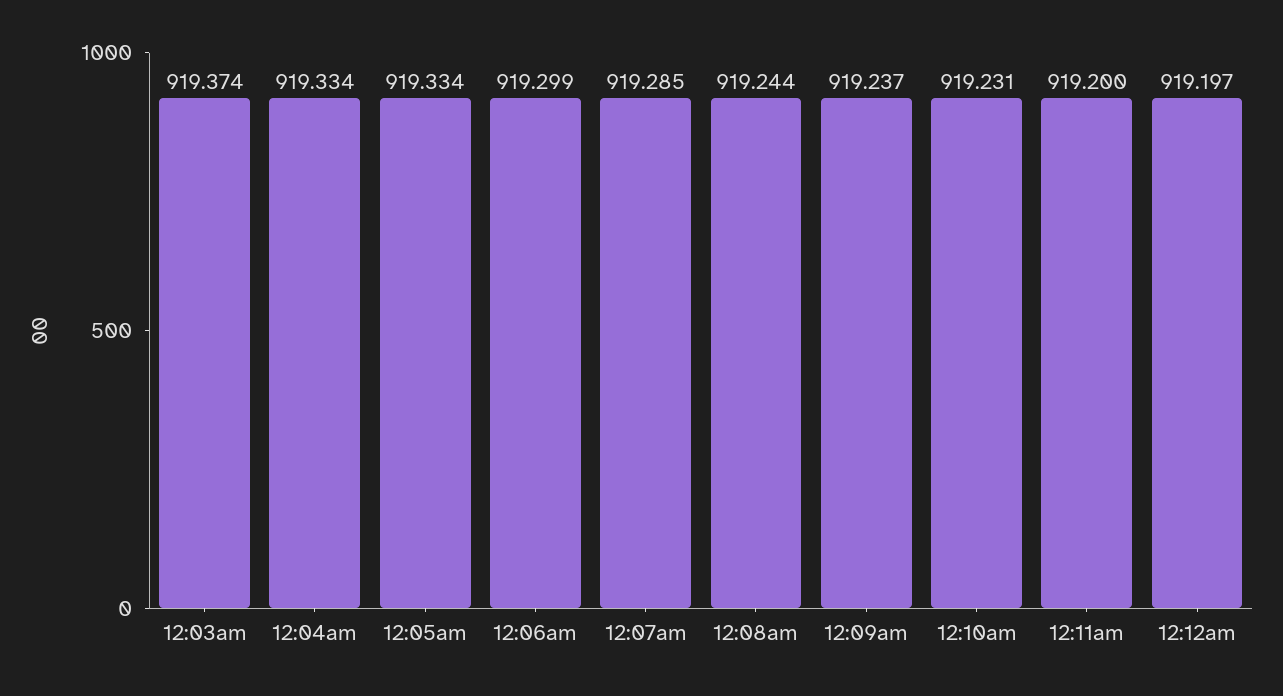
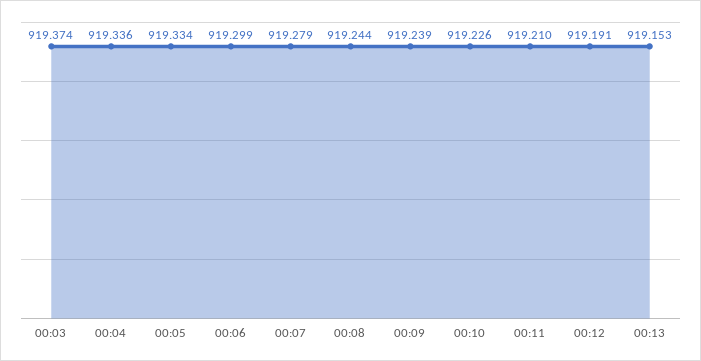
12:04am: 919.334 -> 919.336
12:07am: 919.285 -> 919.279
12:09am: 919.237 -> 919.239
12:10am: 919.231 -> 919.226
12:11am: 919.2 -> 919.21
12:12am: 919.197 -> 919.191
00:13: none -> 919.153

